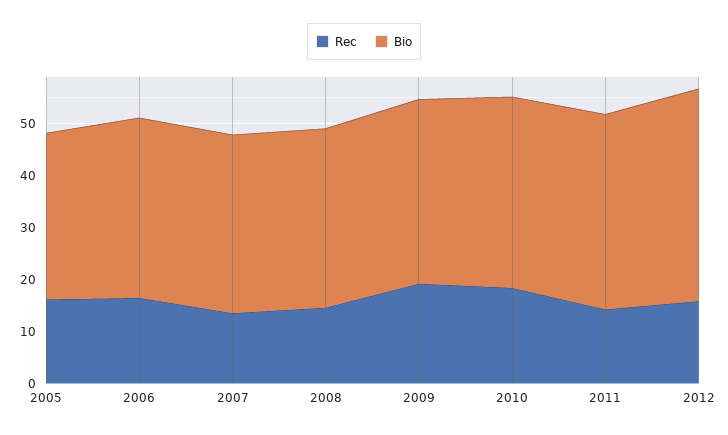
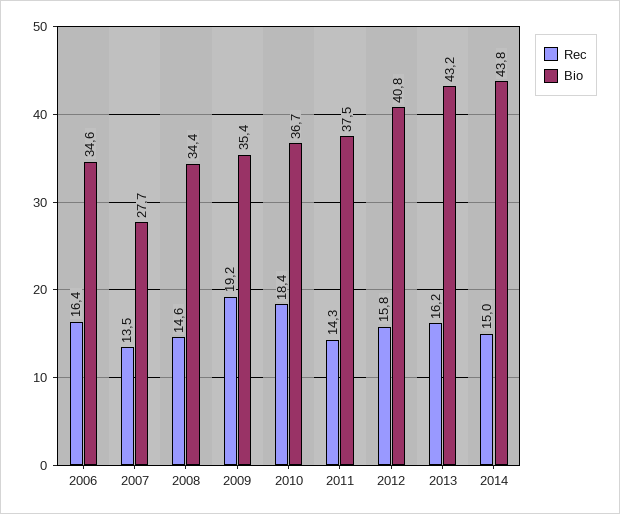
Rec, 2005: 16 -> none
Bio, 2005: 32 -> none
Bio, 2007: 34 -> 27.7
Rec, 2013: none -> 16.2
Bio, 2013: none -> 43.2
Rec, 2014: none -> 15
Bio, 2014: none -> 43.8

